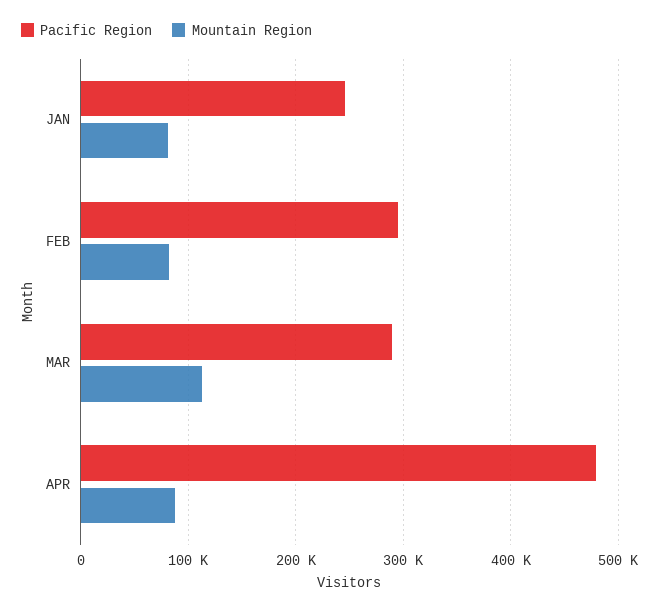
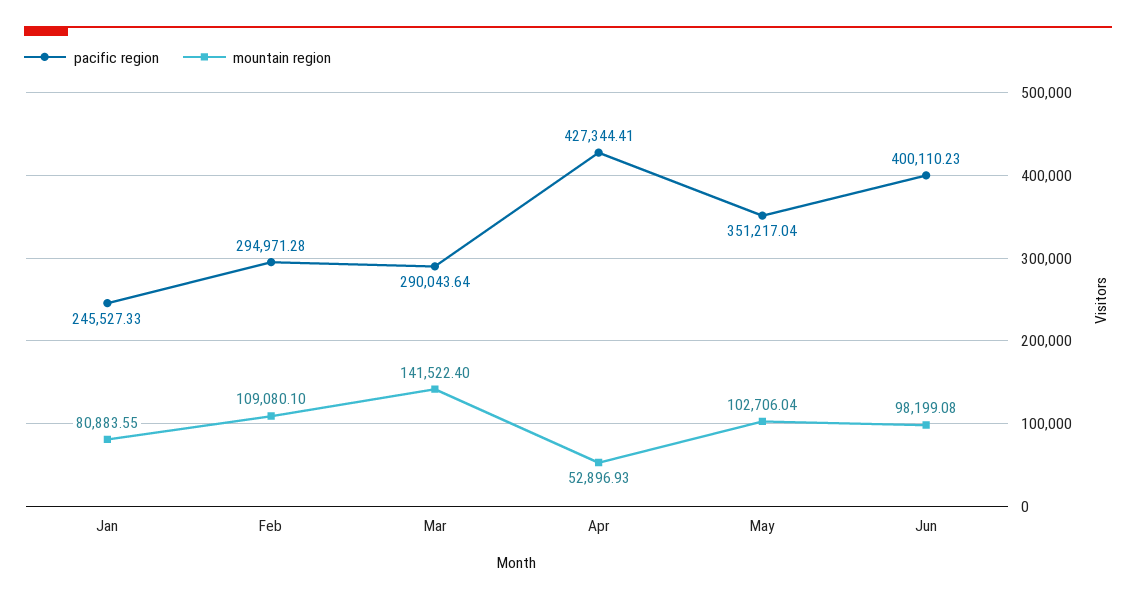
Mountain Region, FEB: 80000 -> 109080.1
Mountain Region, MAR: 110000 -> 141522.4
Pacific Region, APR: 480000 -> 427344.41
Mountain Region, APR: 90000 -> 52896.93
Pacific Region, May: none -> 351217.04
Mountain Region, May: none -> 102706.04
Pacific Region, Jun: none -> 400110.23
Mountain Region, Jun: none -> 98199.08

